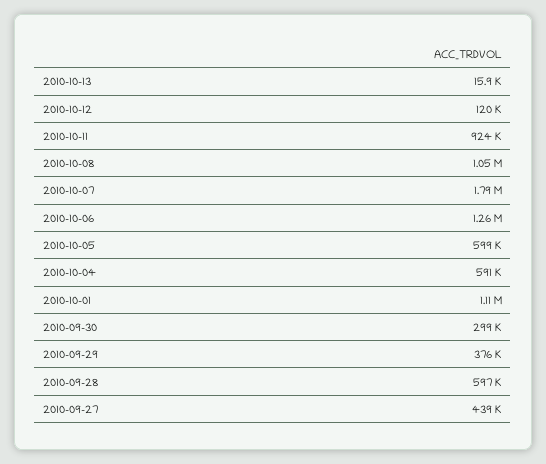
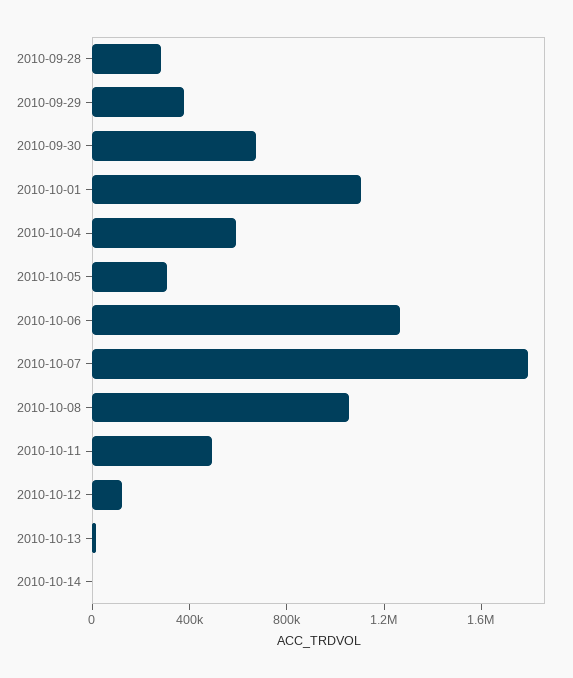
2010-10-11: 924000 -> 500000
2010-10-05: 599000 -> 300000
2010-09-30: 299000 -> 700000
2010-09-28: 597000 -> 300000
2010-09-27: 439000 -> none
2010-10-14: none -> 0

